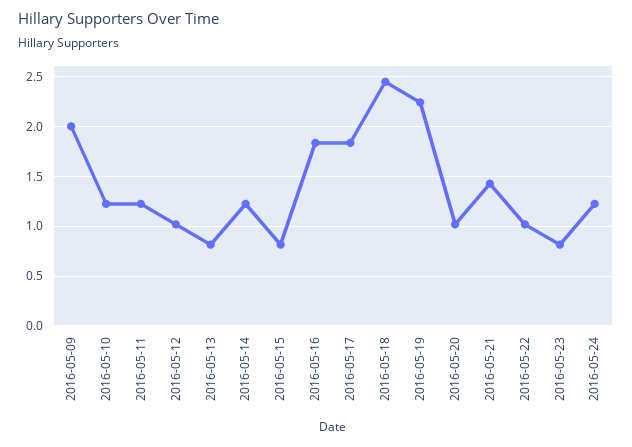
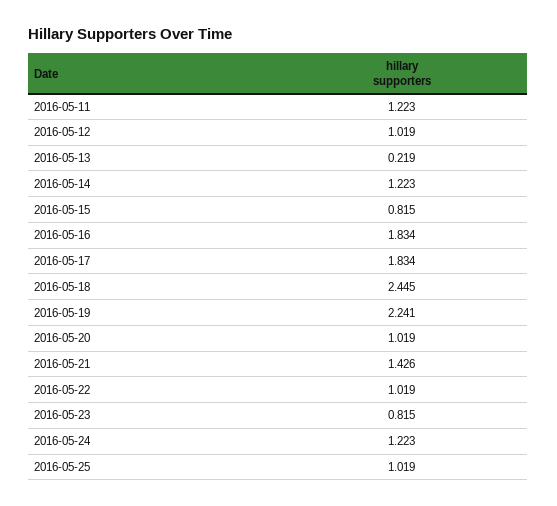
2016-05-09: 2 -> none
2016-05-10: 1.2 -> none
2016-05-13: 0.8 -> 0.219
2016-05-25: none -> 1.019

